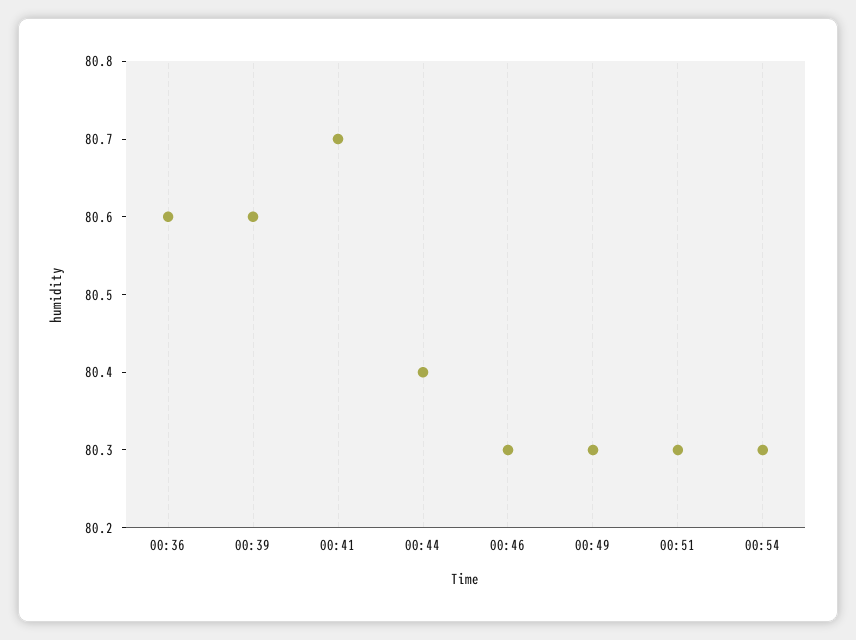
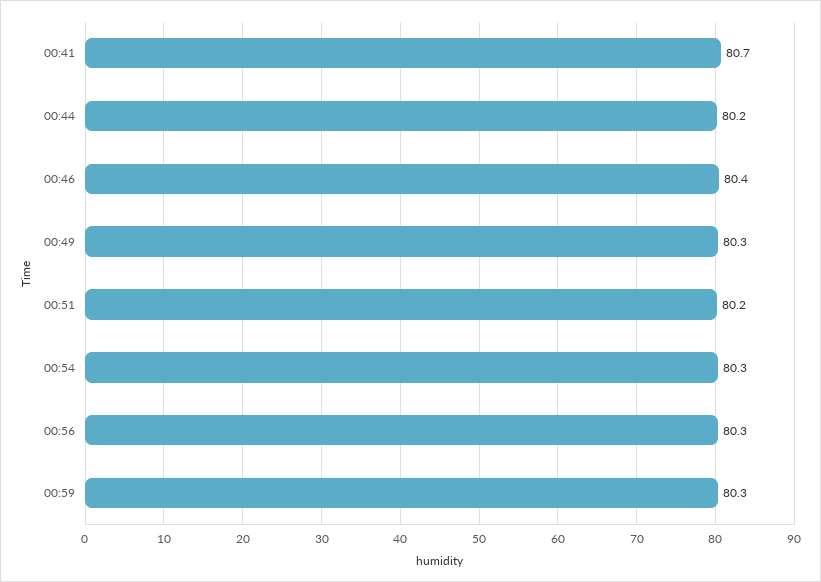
00:36: 80.6 -> none
00:39: 80.6 -> none
00:44: 80.4 -> 80.2
00:46: 80.3 -> 80.4
00:51: 80.3 -> 80.2
00:56: none -> 80.3
00:59: none -> 80.3

